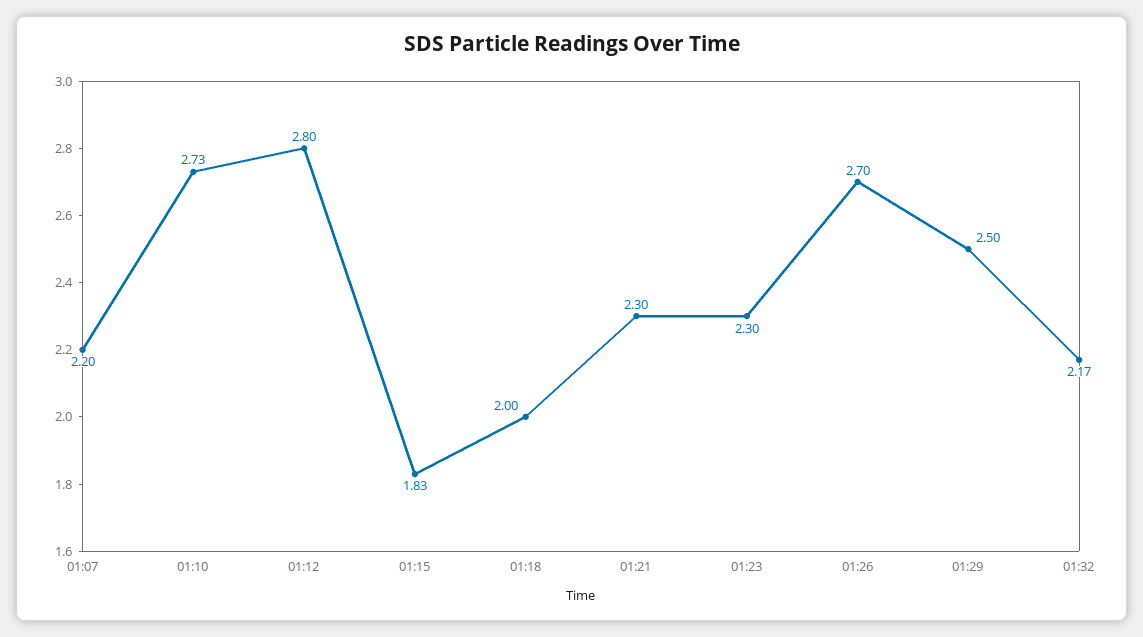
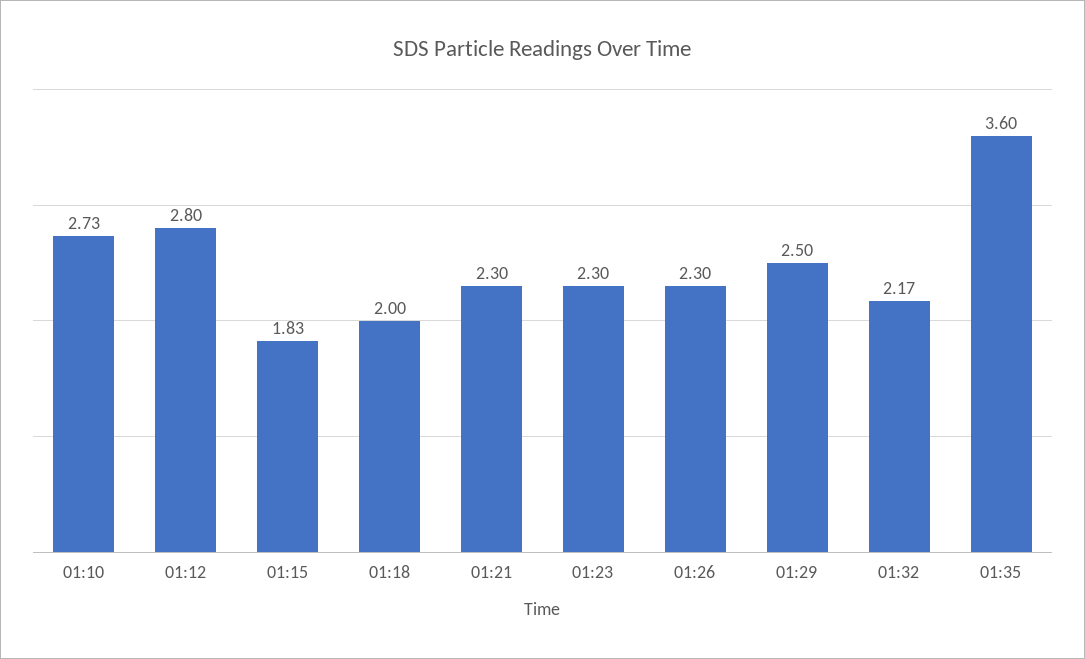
01:07: 2.2 -> none
01:26: 2.7 -> 2.3
01:35: none -> 3.6

